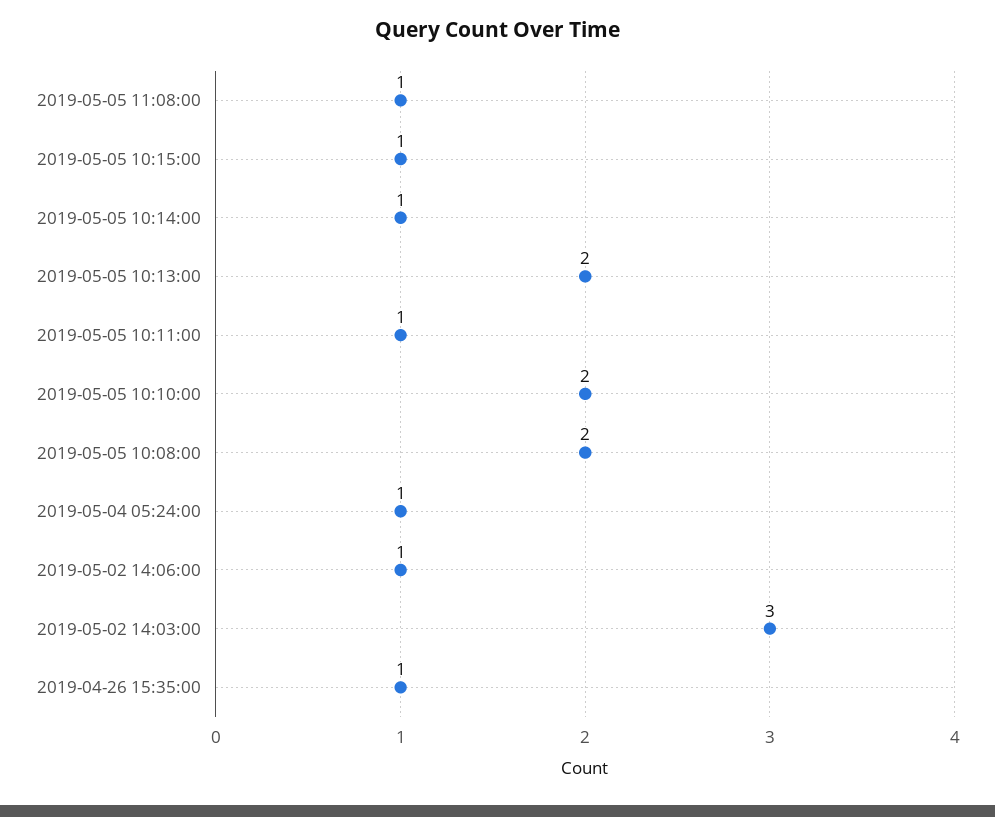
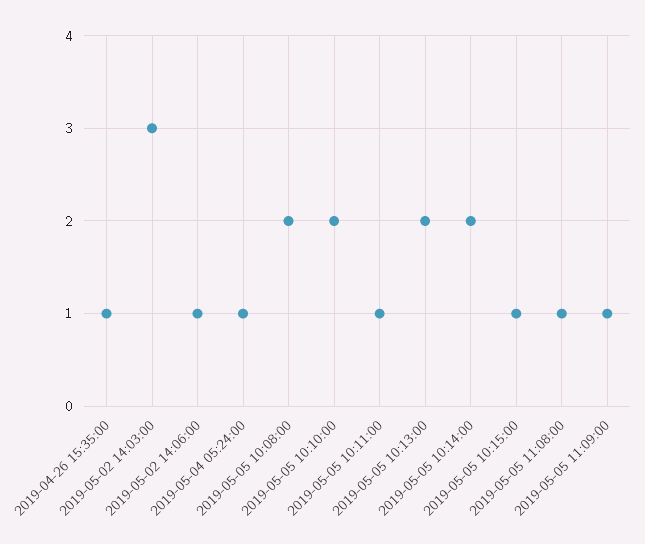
2019-05-05 10:14:00: 1 -> 2
2019-05-05 11:09:00: none -> 1

